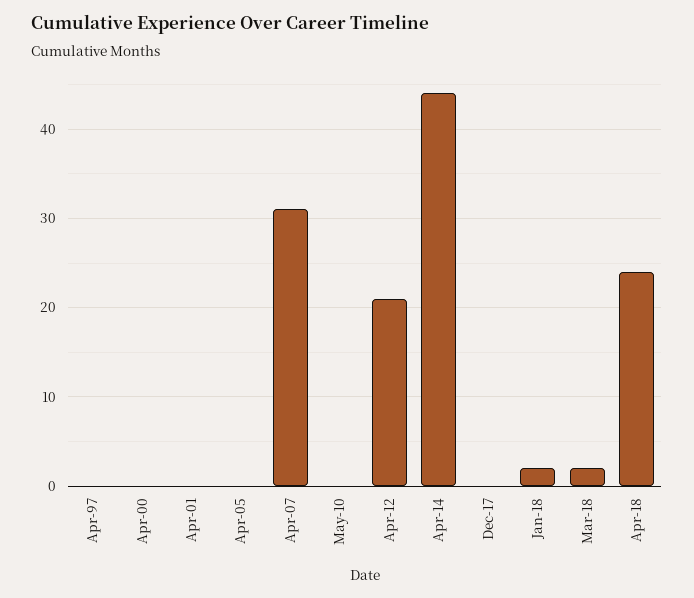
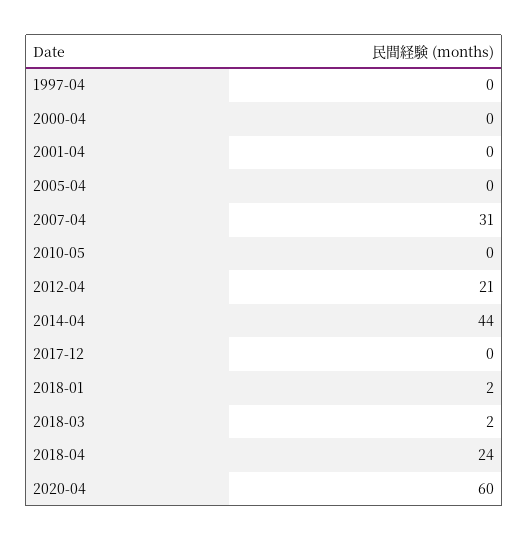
2020-04: none -> 60

